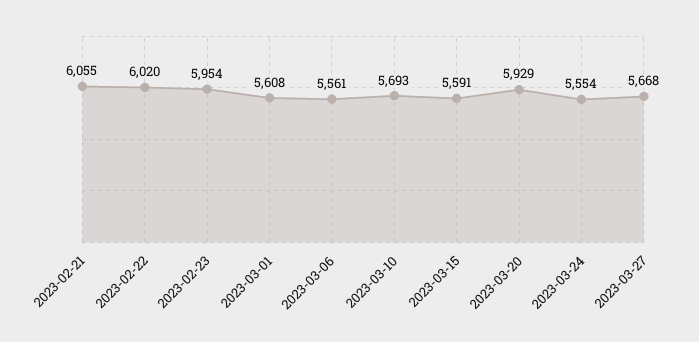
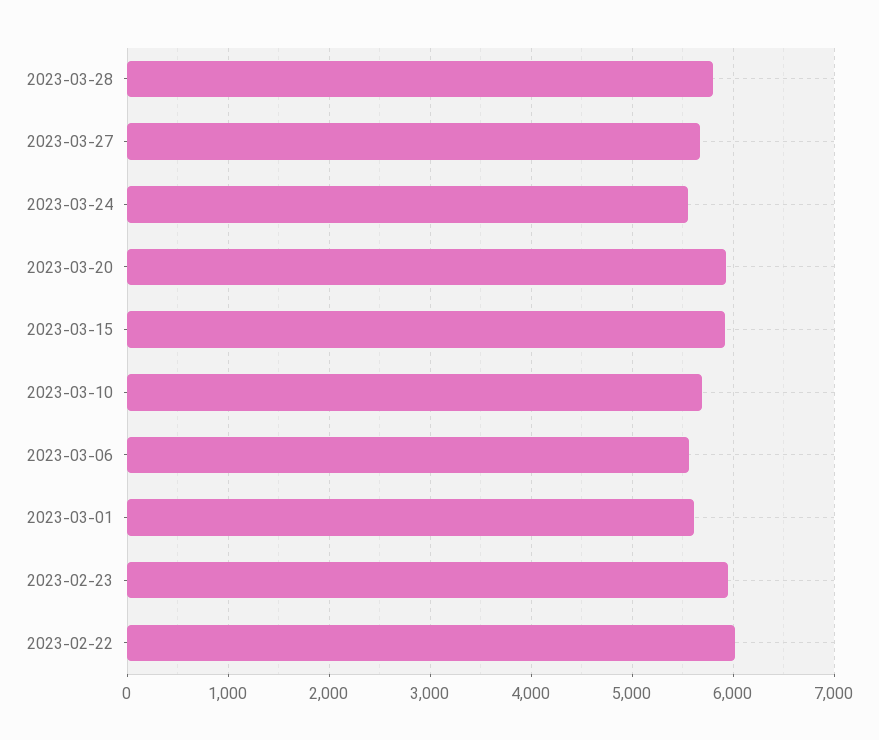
2023-02-21: 6055 -> none
2023-03-15: 5591 -> 5900
2023-03-28: none -> 5800

